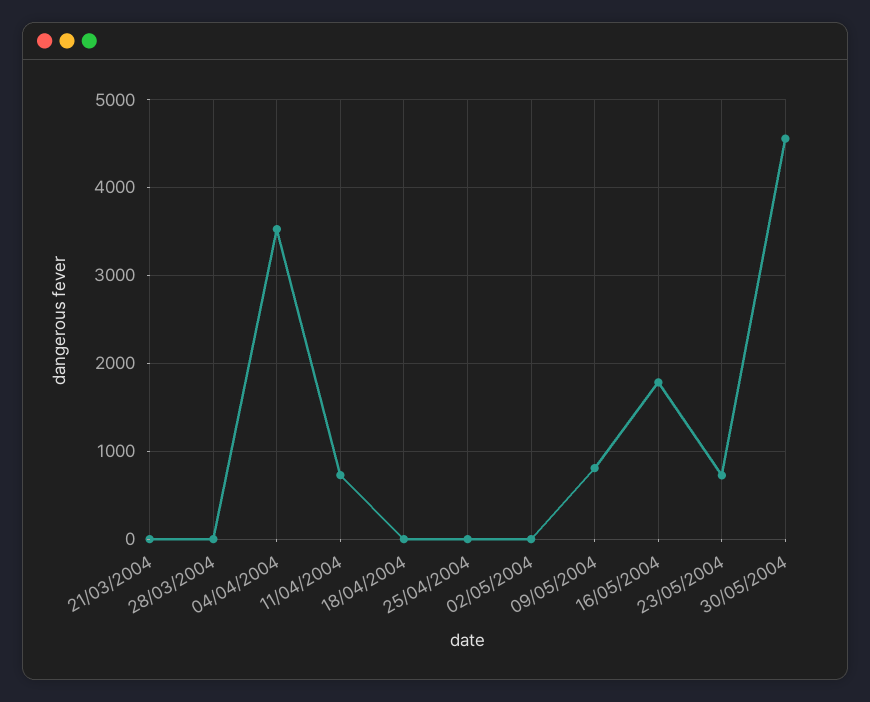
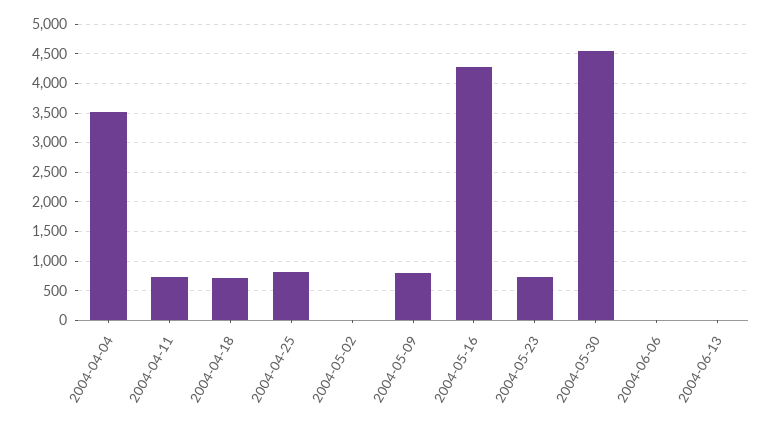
21/03/2004: 0 -> none
28/03/2004: 0 -> none
18/04/2004: 0 -> 750
25/04/2004: 0 -> 750
16/05/2004: 1800 -> 4250
2004-06-06: none -> 0
2004-06-13: none -> 0

